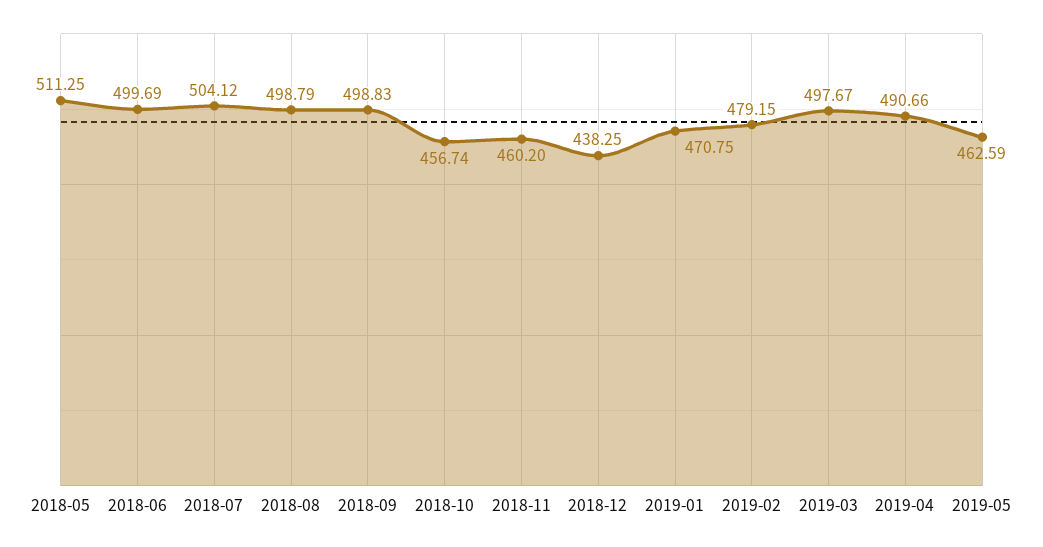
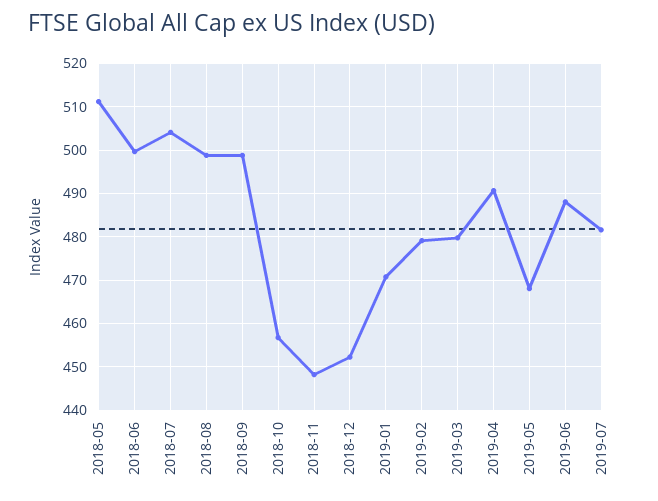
2018-11: 460.2 -> 448
2018-12: 438.25 -> 452
2019-03: 497.67 -> 480
2019-05: 462.59 -> 468
2019-06: none -> 488
2019-07: none -> 482

